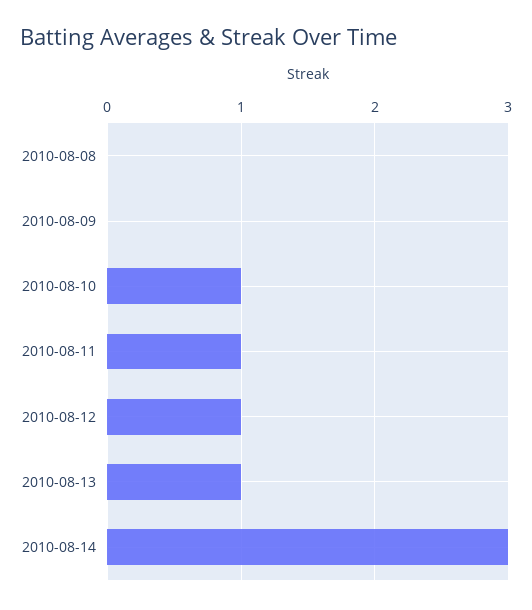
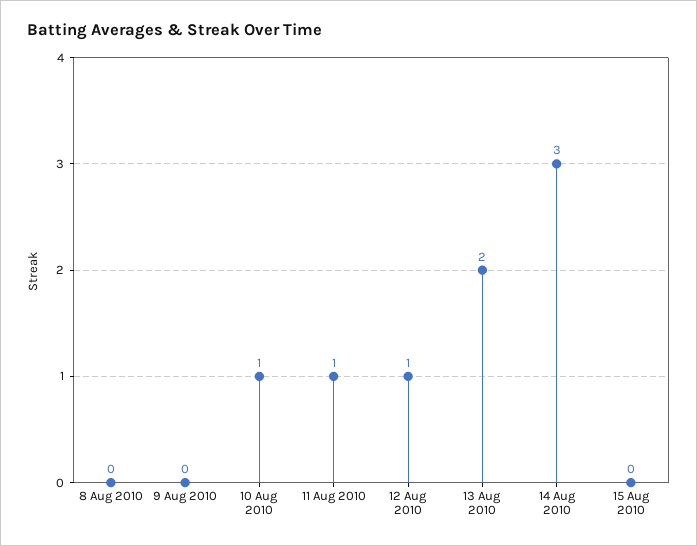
2010-08-13: 1 -> 2
15 Aug 2010: none -> 0

